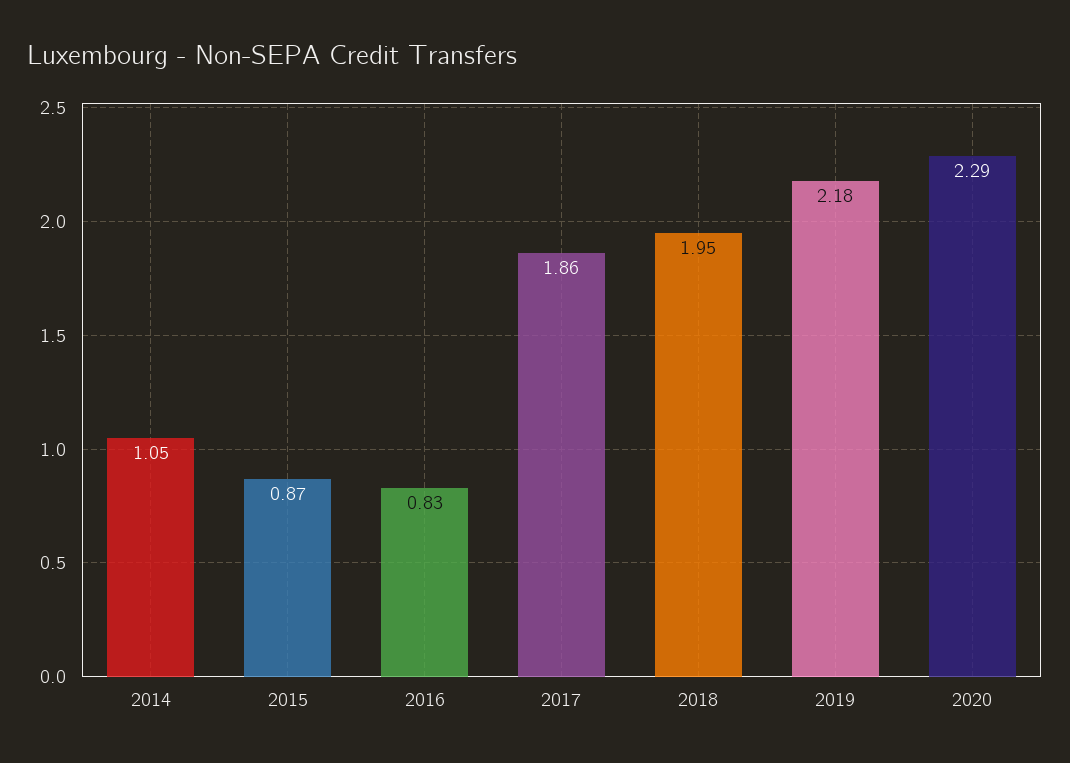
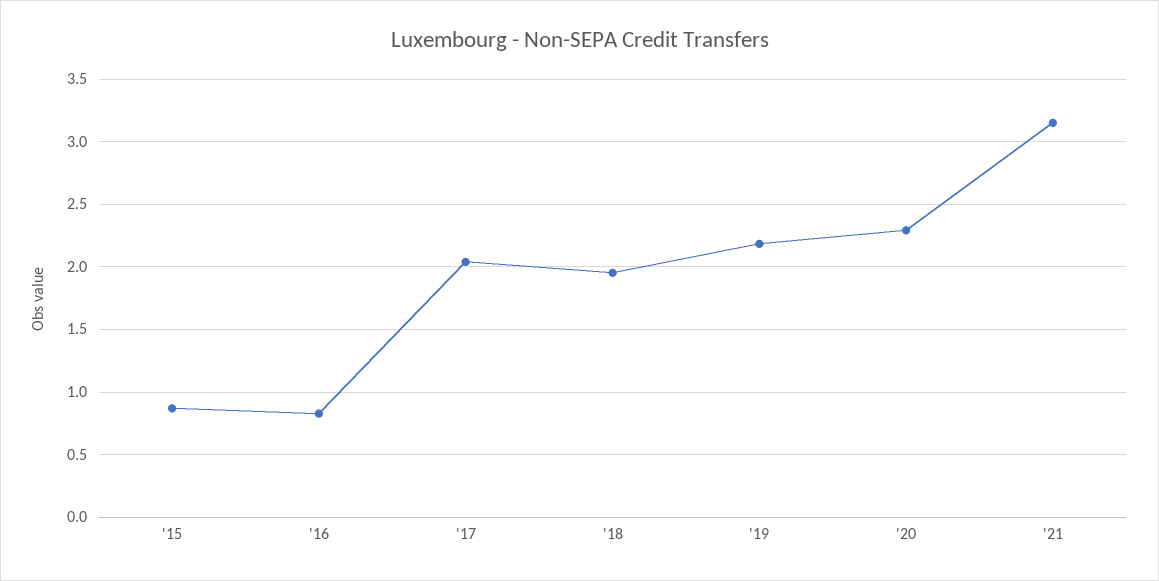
2014: 1.05 -> none
2017: 1.86 -> 2.05
'21: none -> 3.15

